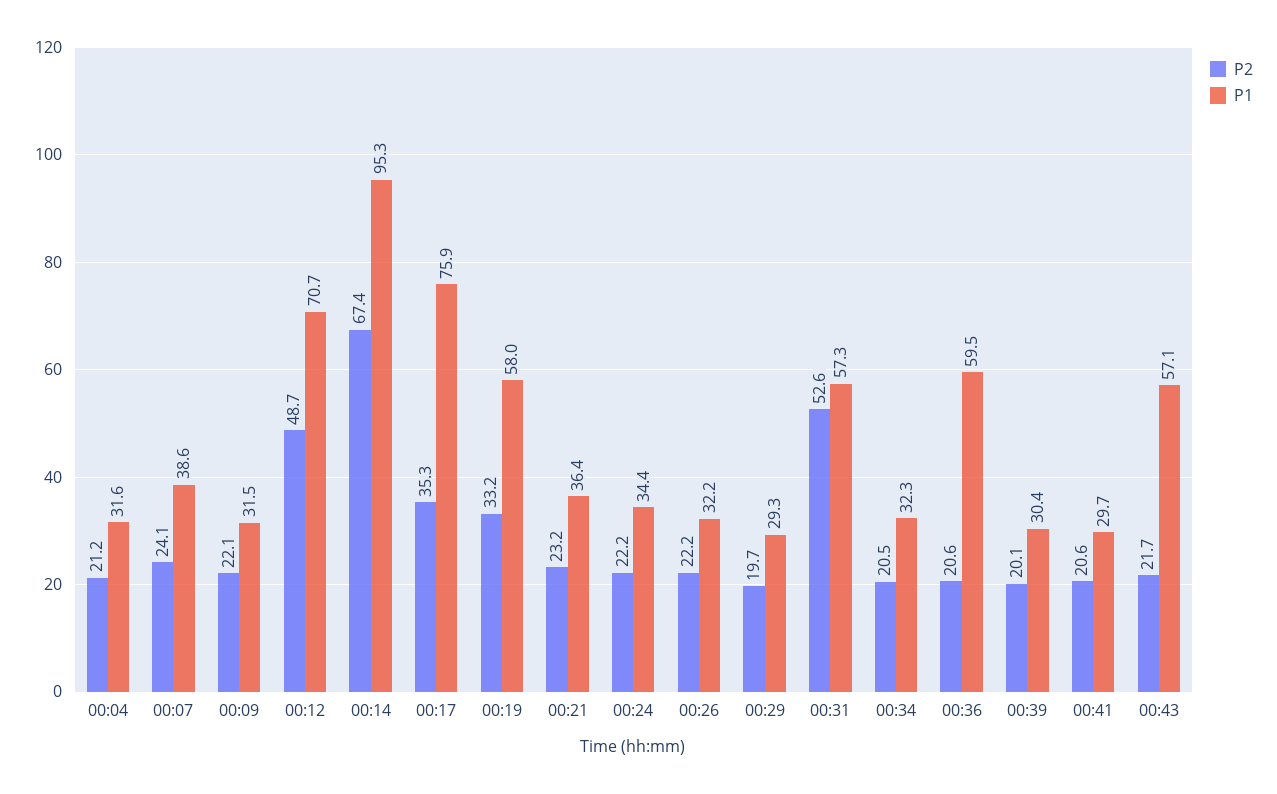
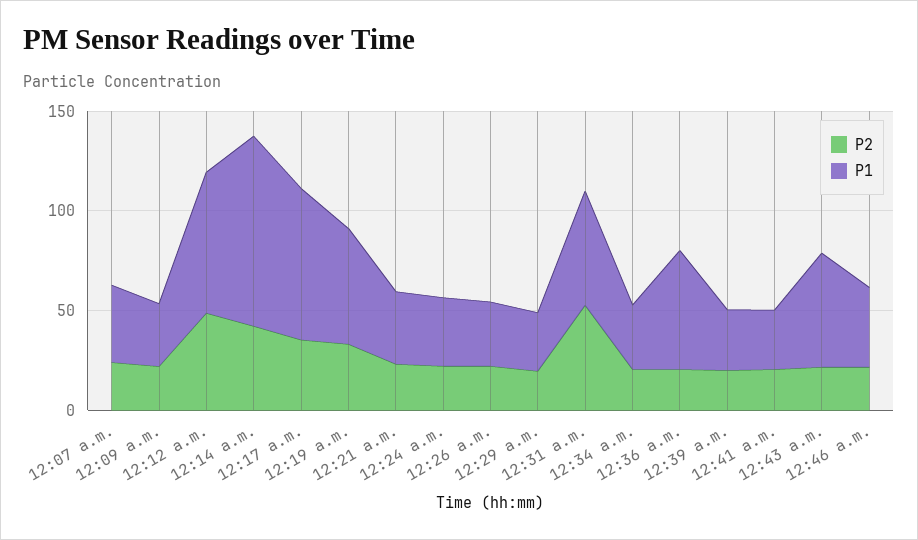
P2, 00:04: 21.2 -> none
P1, 00:04: 31.6 -> none
P2, 00:14: 67.4 -> 40
P2, 12:46 a.m.: none -> 20
P1, 12:46 a.m.: none -> 40

